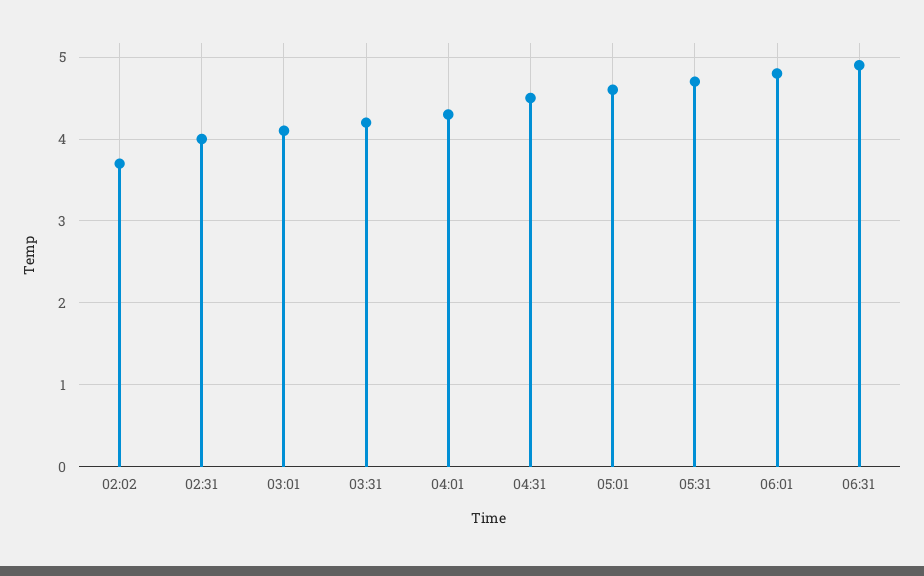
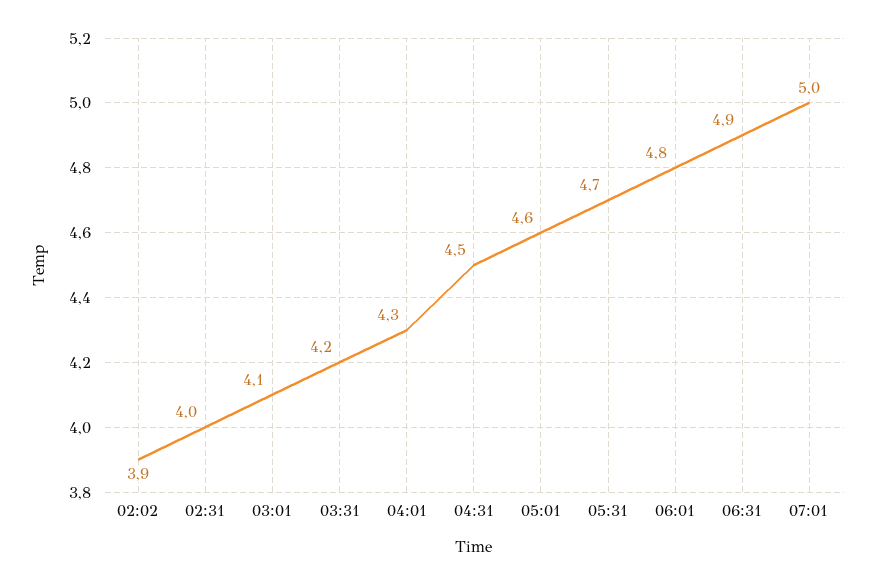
02:02: 3.7 -> 3.9
07:01: none -> 5

